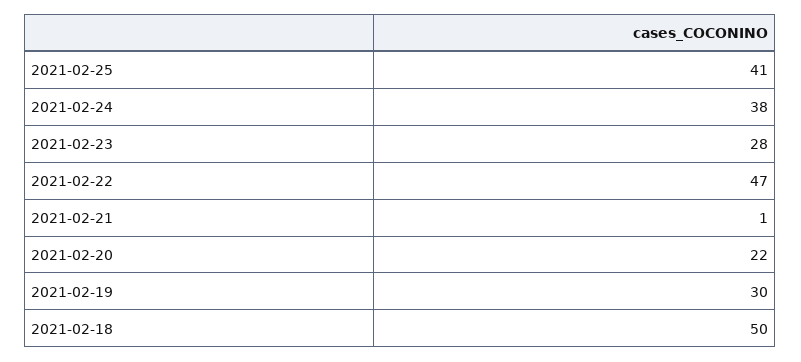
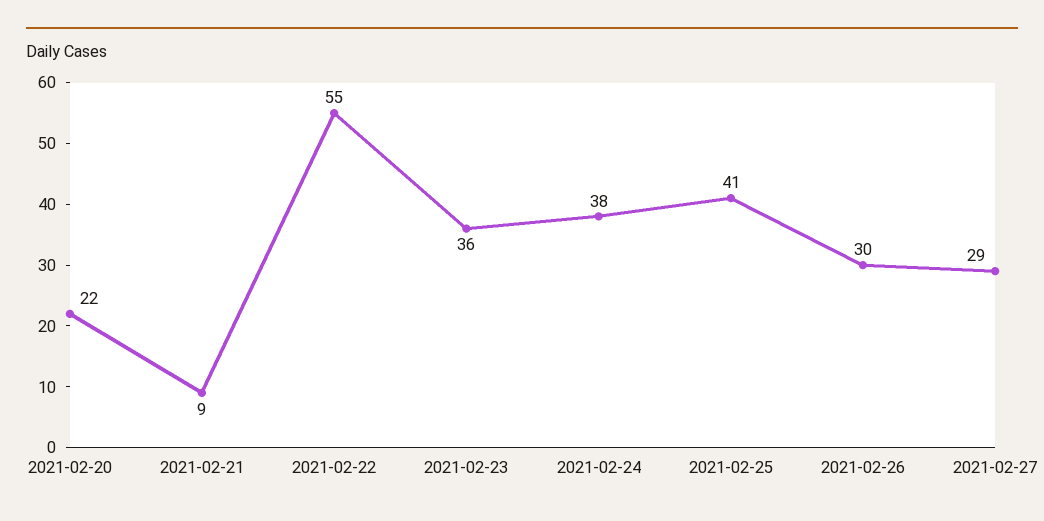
2021-02-23: 28 -> 36
2021-02-22: 47 -> 55
2021-02-21: 1 -> 9
2021-02-19: 30 -> none
2021-02-18: 50 -> none
2021-02-26: none -> 30
2021-02-27: none -> 29

